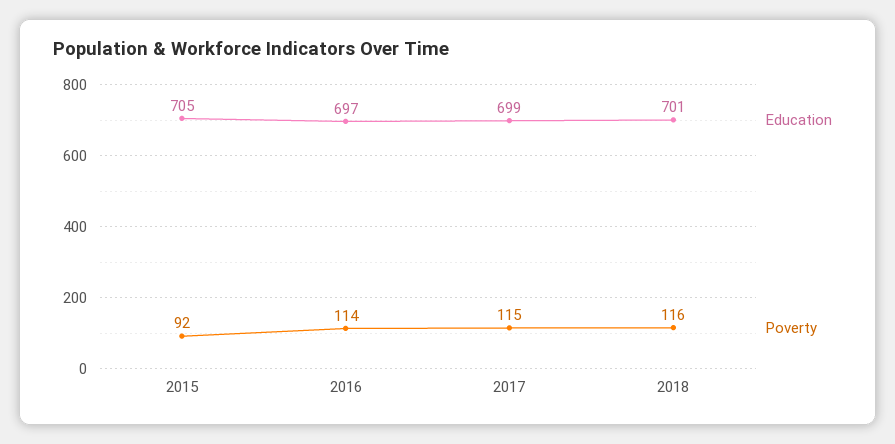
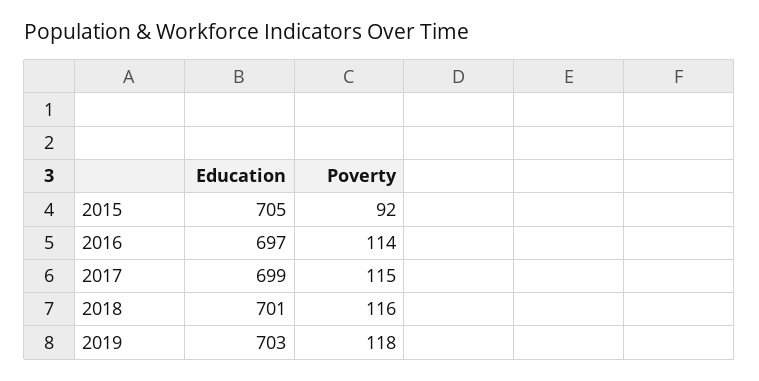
Education, 2019: none -> 703
Poverty, 2019: none -> 118

